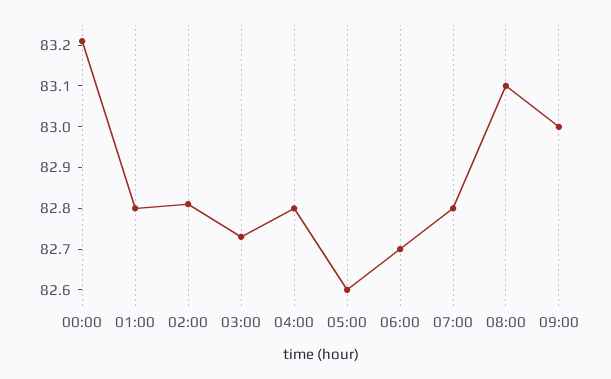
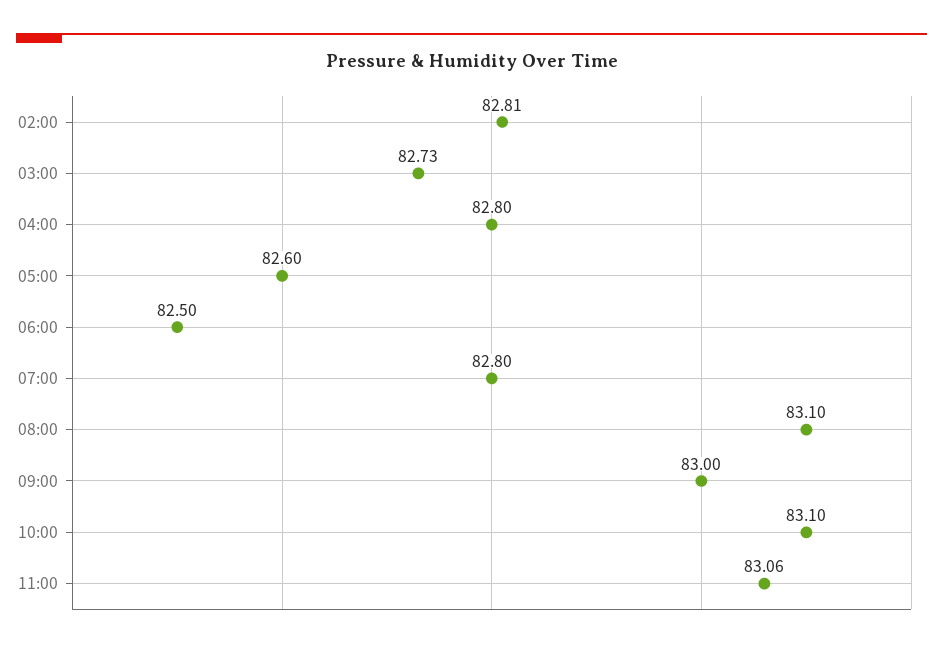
00:00: 83.2 -> none
01:00: 82.8 -> none
06:00: 82.7 -> 82.5
10:00: none -> 83.1
11:00: none -> 83.06

